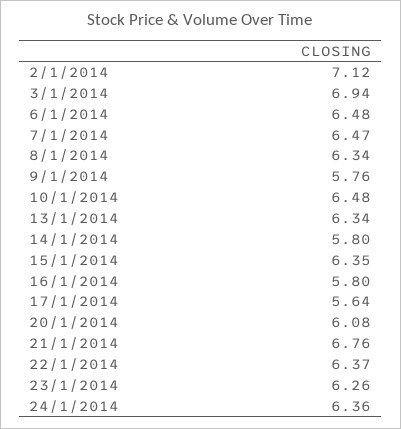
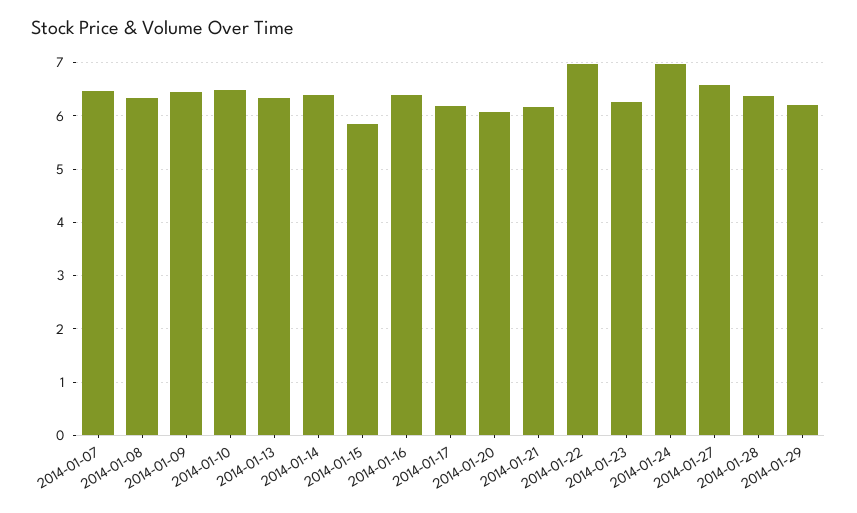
2/1/2014: 7.12 -> none
3/1/2014: 6.94 -> none
6/1/2014: 6.48 -> none
9/1/2014: 5.76 -> 6.4
14/1/2014: 5.8 -> 6.4
15/1/2014: 6.35 -> 5.8
16/1/2014: 5.8 -> 6.4
17/1/2014: 5.64 -> 6.2
21/1/2014: 6.76 -> 6.2
22/1/2014: 6.37 -> 7
24/1/2014: 6.36 -> 7
2014-01-27: none -> 6.6
2014-01-28: none -> 6.4
2014-01-29: none -> 6.2

